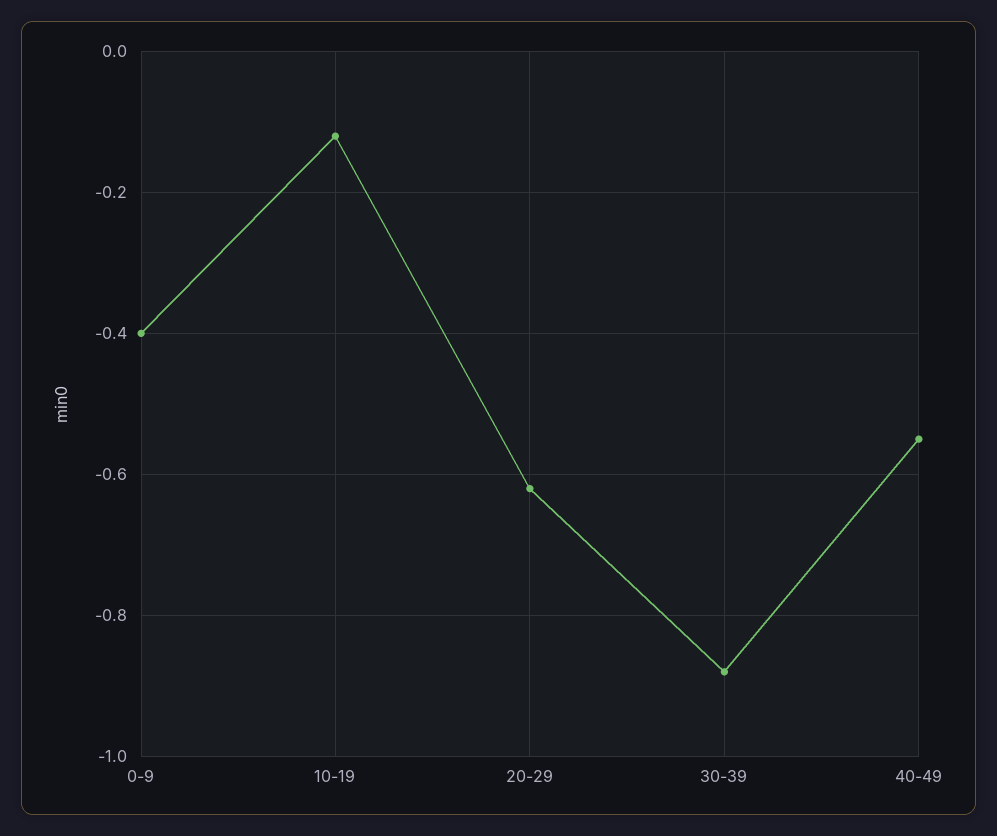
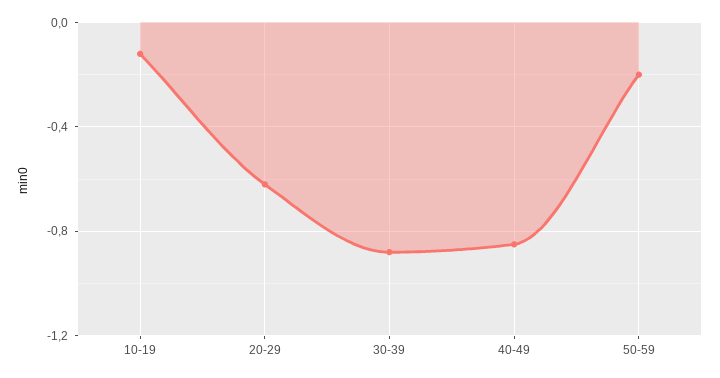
0-9: -0.4 -> none
40-49: -0.55 -> -0.85
50-59: none -> -0.2

